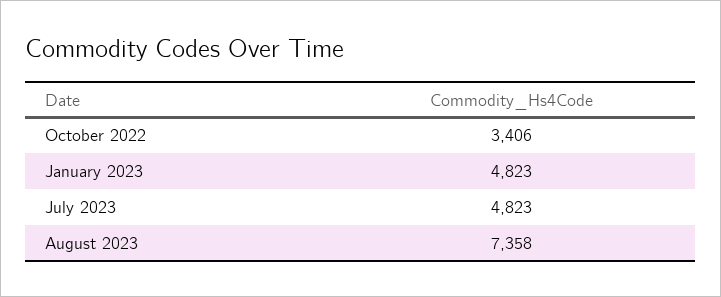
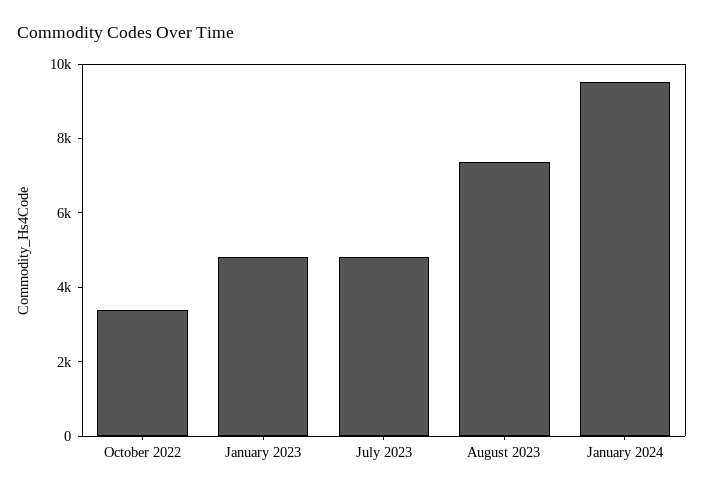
January 2024: none -> 9500

